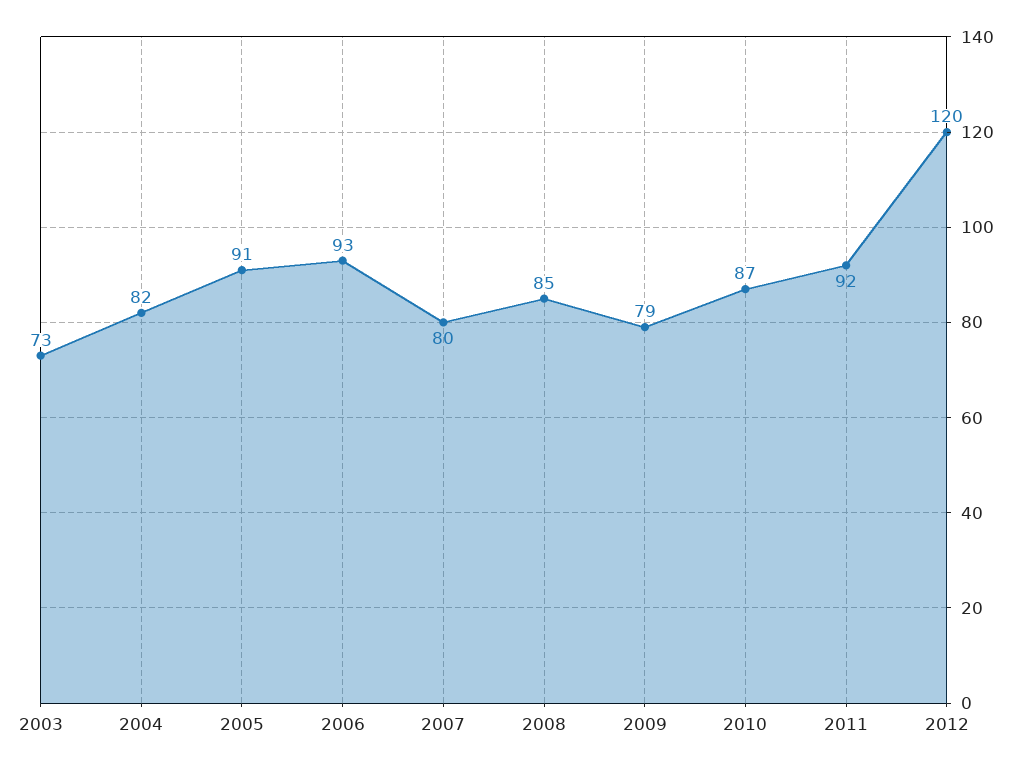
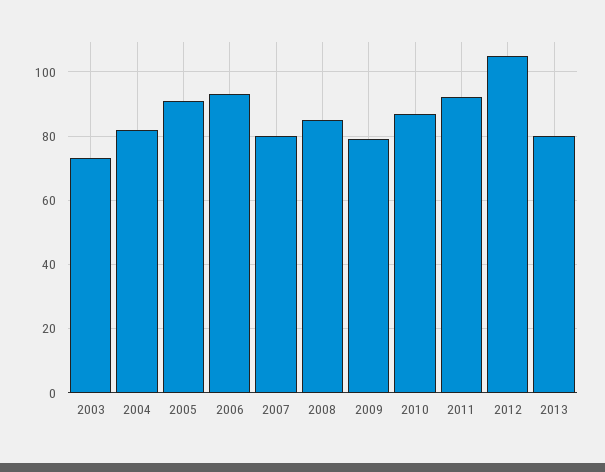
2012: 120 -> 105
2013: none -> 80

